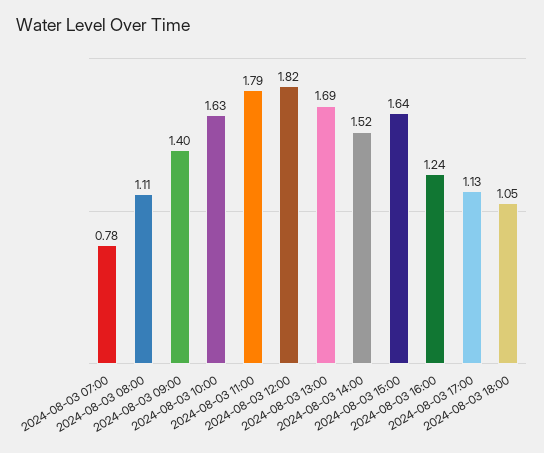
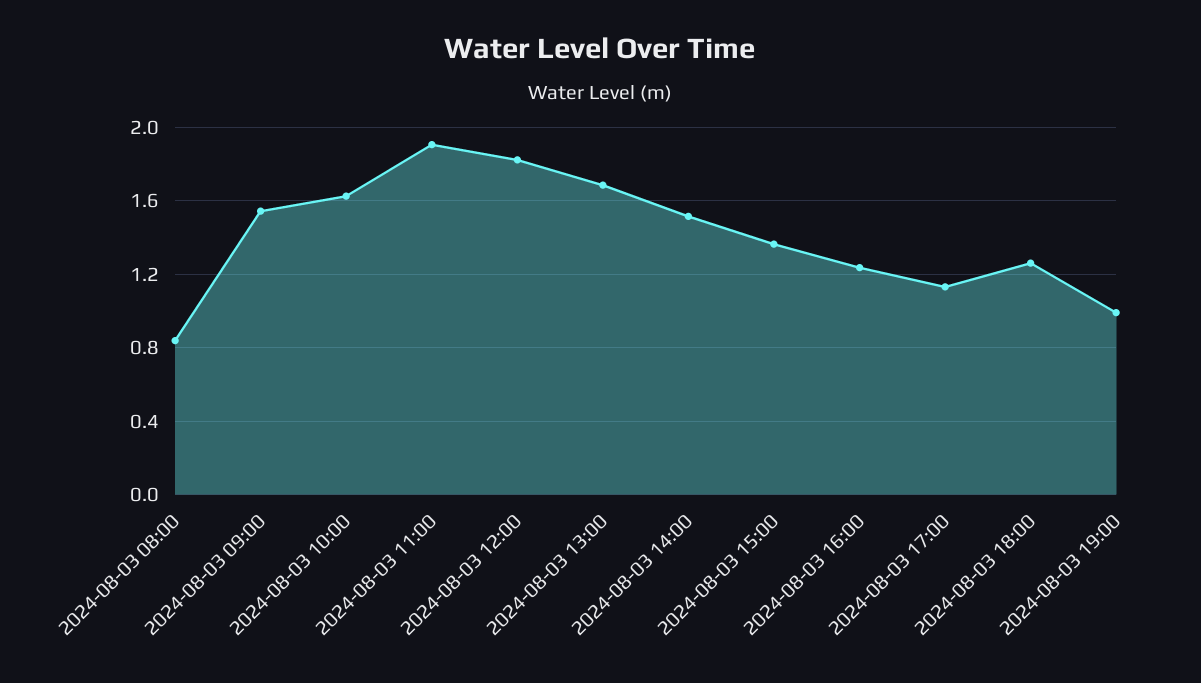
2024-08-03 07:00: 0.78 -> none
2024-08-03 08:00: 1.11 -> 0.85
2024-08-03 09:00: 1.4 -> 1.55
2024-08-03 11:00: 1.79 -> 1.9
2024-08-03 15:00: 1.64 -> 1.35
2024-08-03 18:00: 1.05 -> 1.25
2024-08-03 19:00: none -> 1

